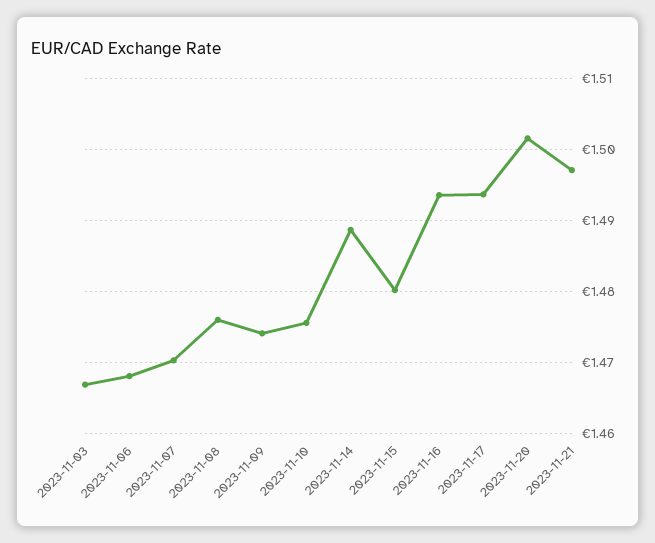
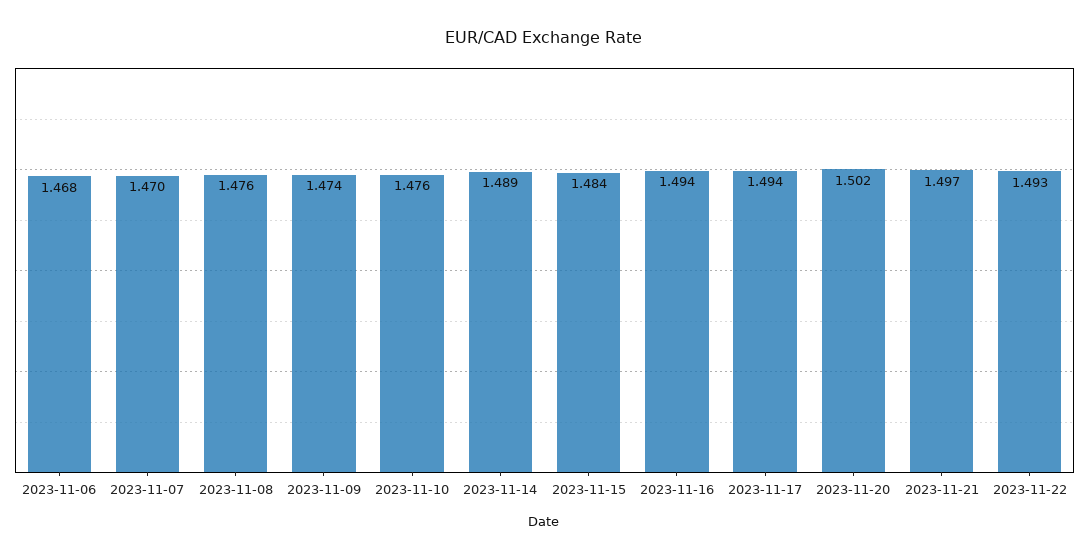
2023-11-03: 1.467 -> none
2023-11-15: 1.48 -> 1.484
2023-11-22: none -> 1.493

